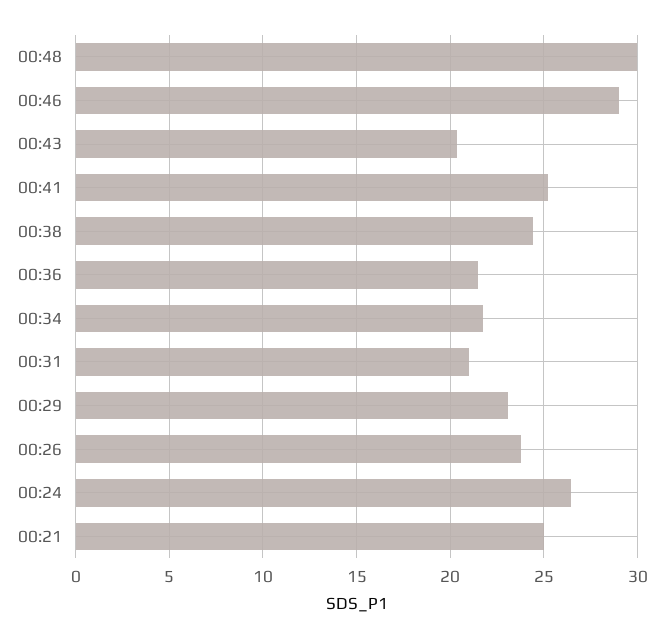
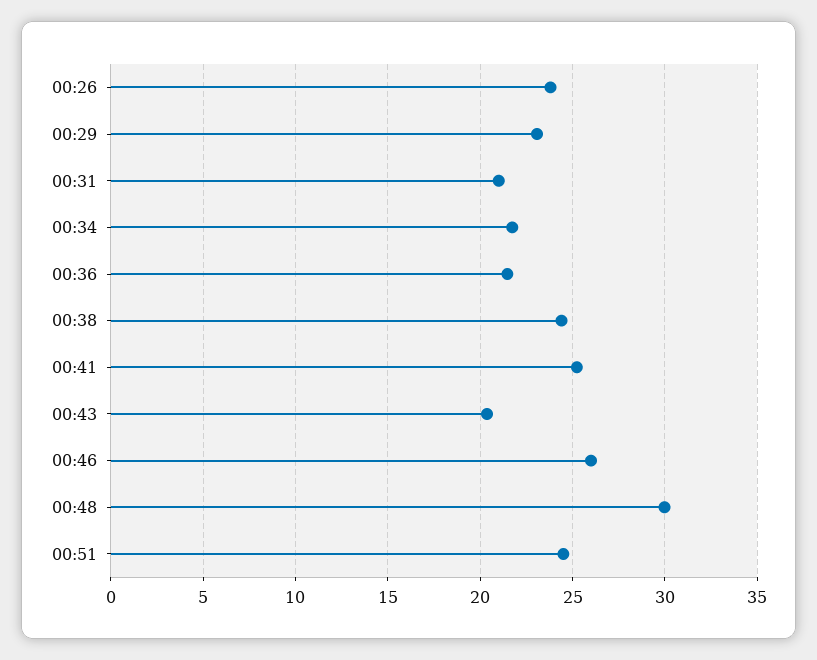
00:46: 29 -> 26
00:24: 26.5 -> none
00:21: 25 -> none
00:51: none -> 24.5

